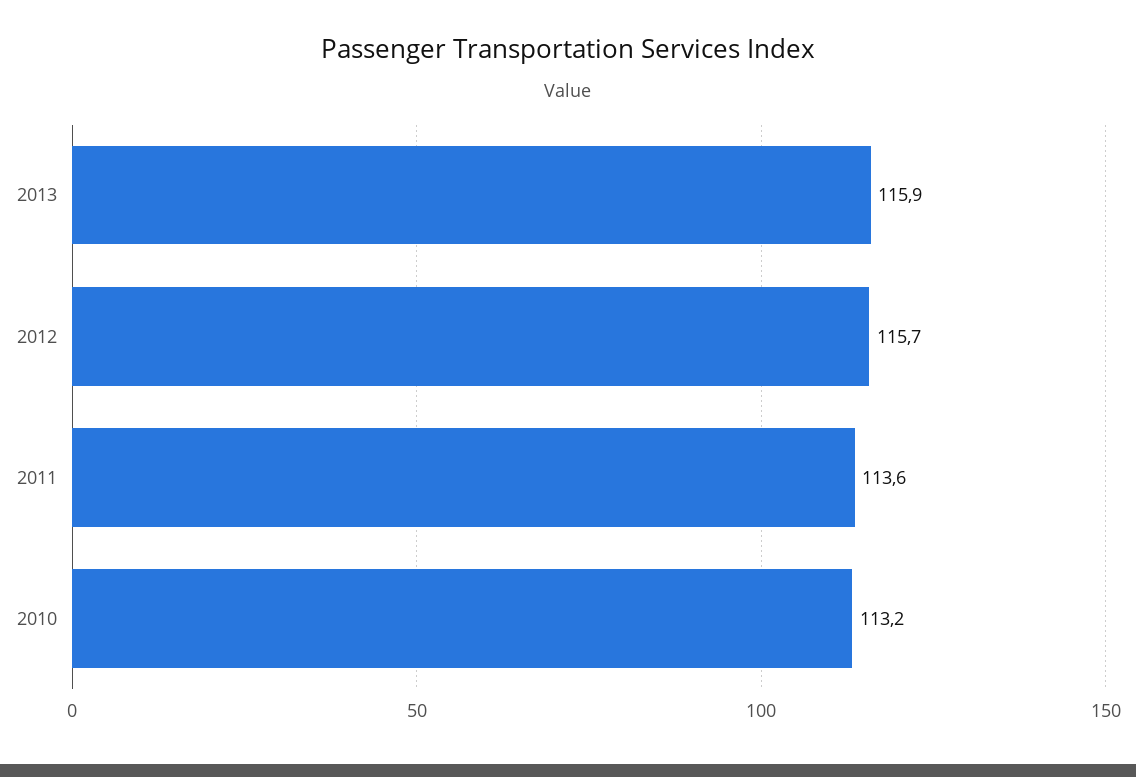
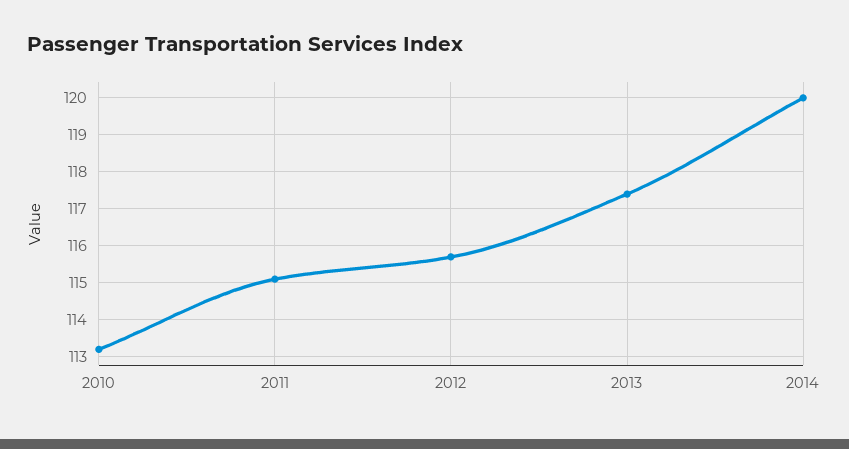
2013: 115.9 -> 117.5
2011: 113.6 -> 115
2014: none -> 120

